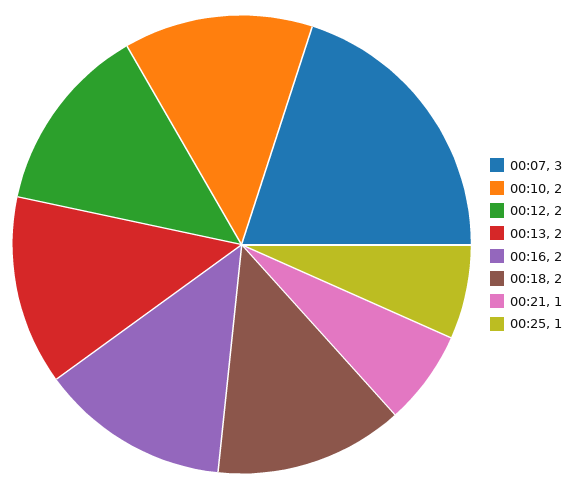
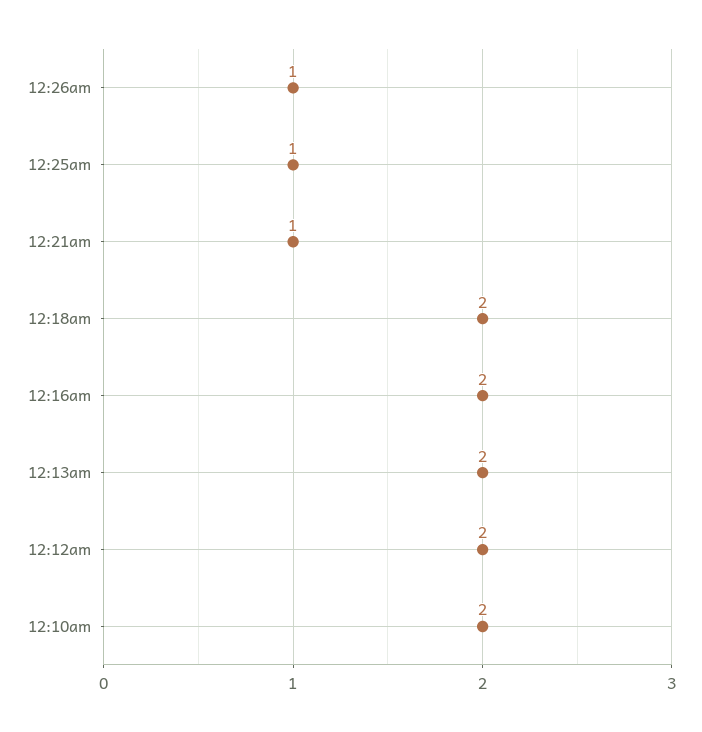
00:07: 3 -> none
12:26am: none -> 1

